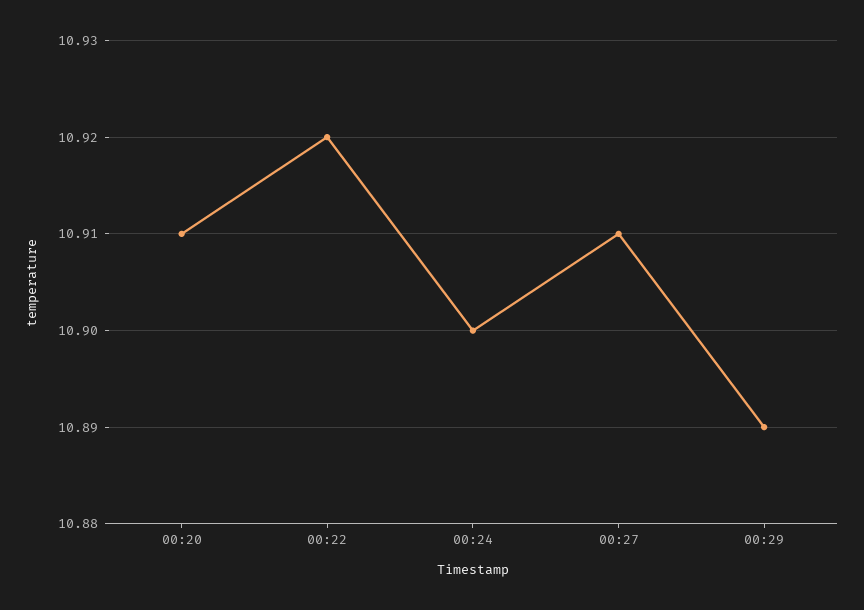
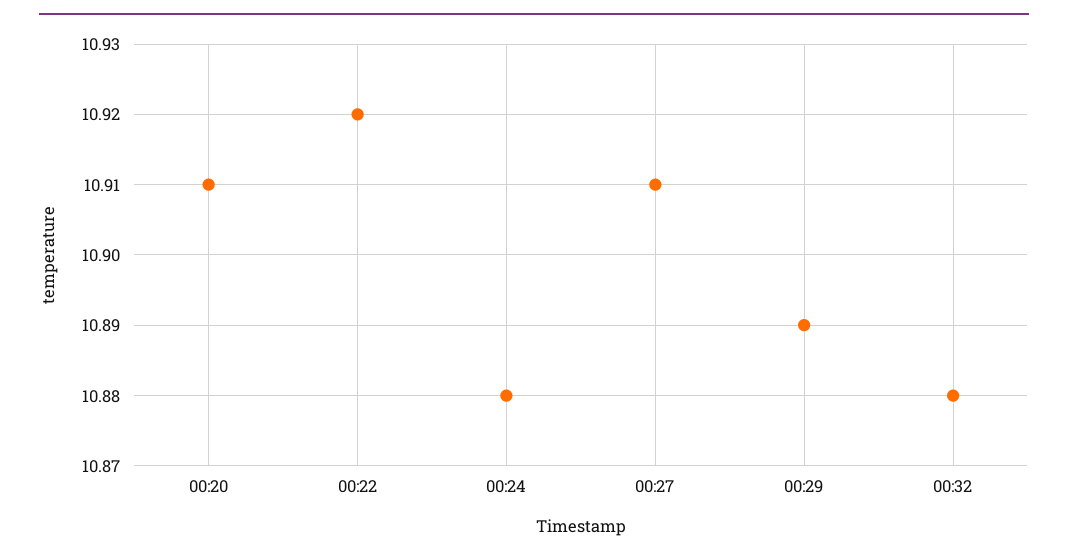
00:24: 10.9 -> 10.88
00:32: none -> 10.88

